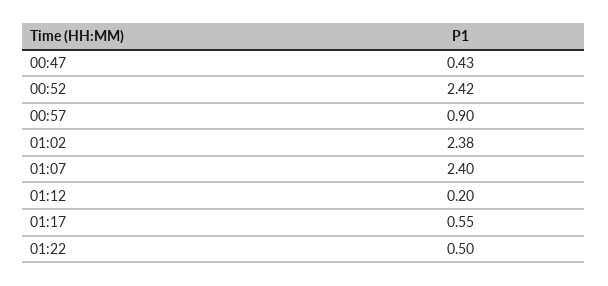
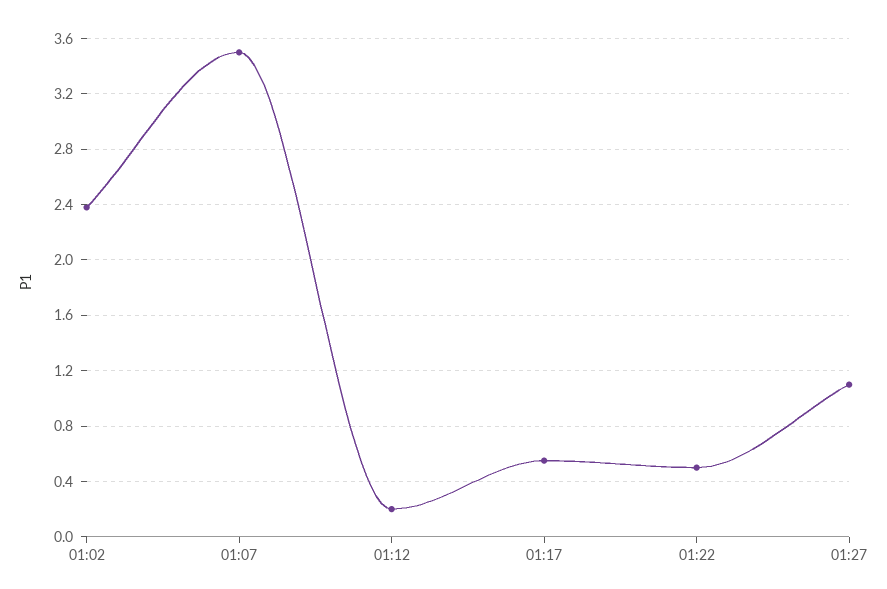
00:47: 0.43 -> none
00:52: 2.42 -> none
00:57: 0.9 -> none
01:07: 2.4 -> 3.5
01:27: none -> 1.1

